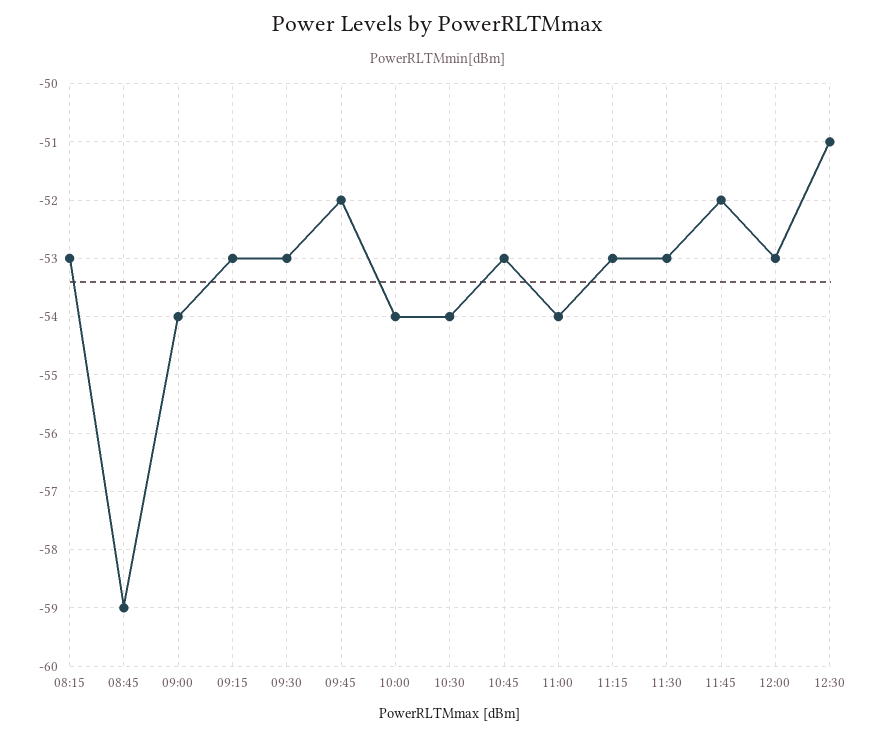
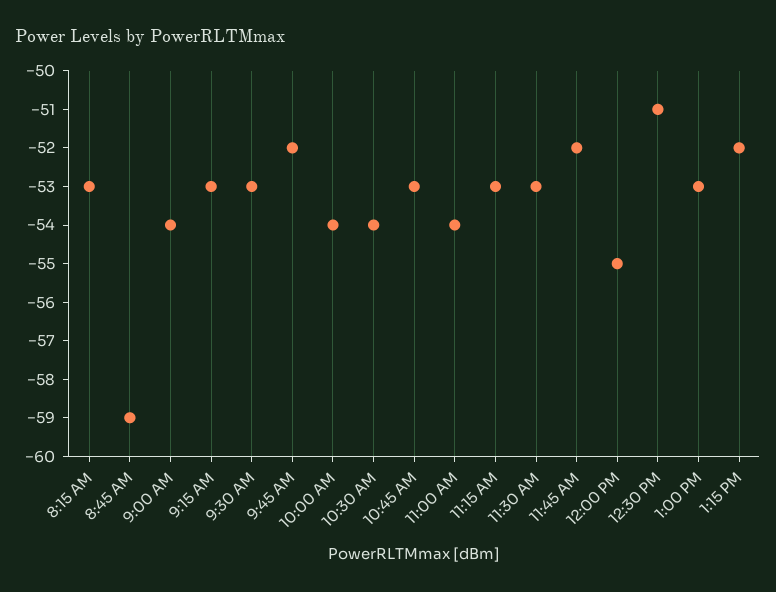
12:00: -53 -> -55
1:00 PM: none -> -53
1:15 PM: none -> -52

